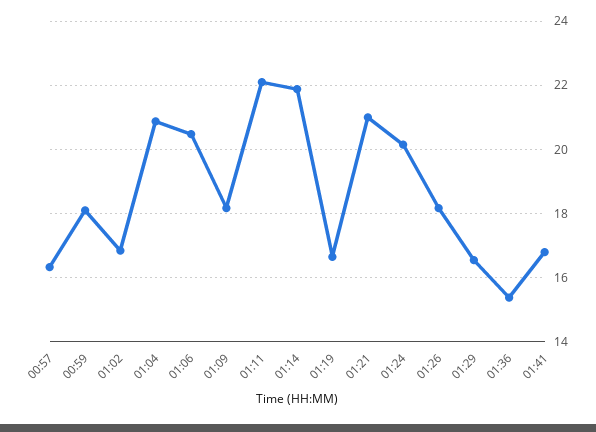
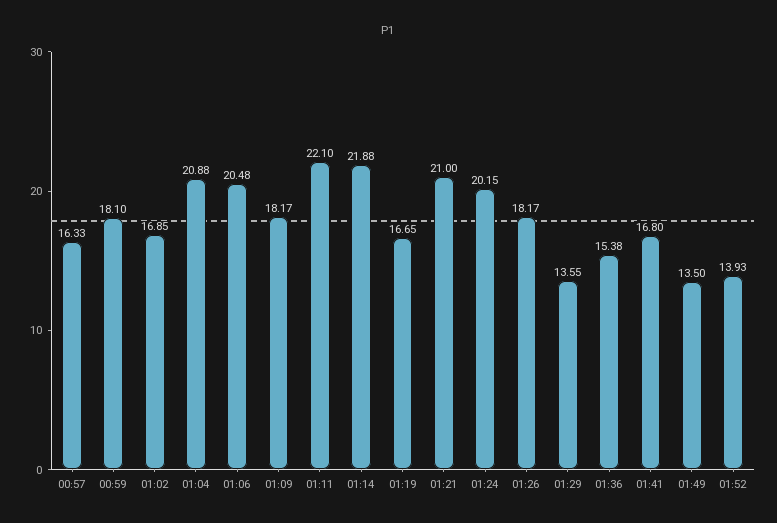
01:29: 16.6 -> 13.55
01:49: none -> 13.5
01:52: none -> 13.93

